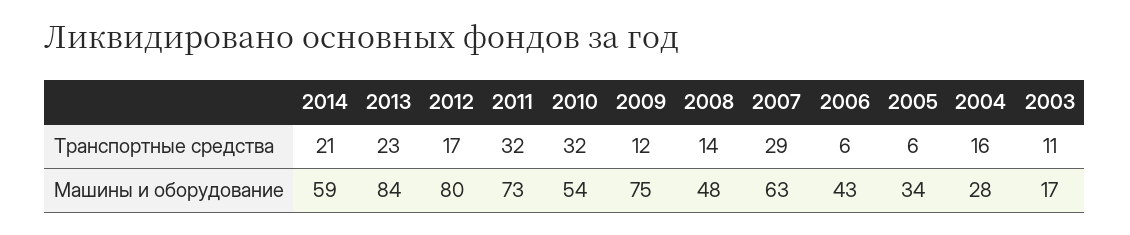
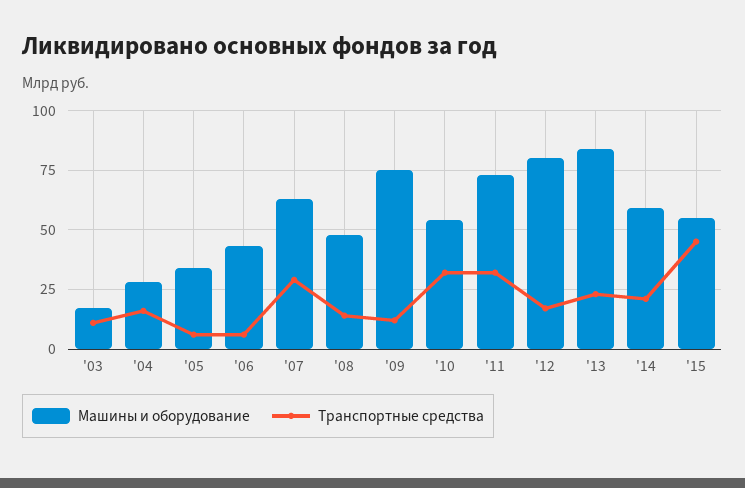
Машины и оборудование, '15: none -> 55
Транспортные средства, '15: none -> 45

